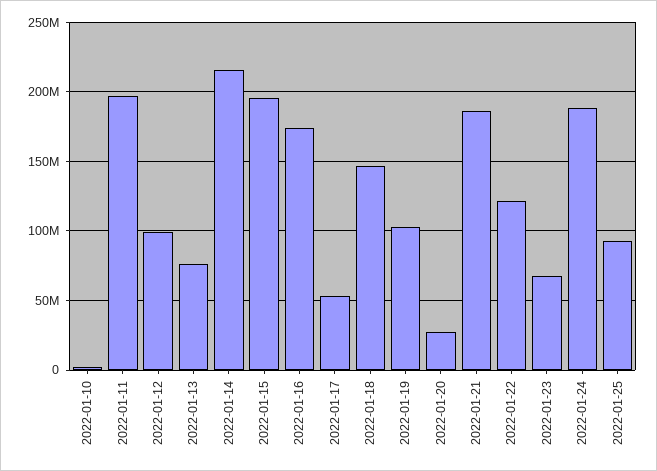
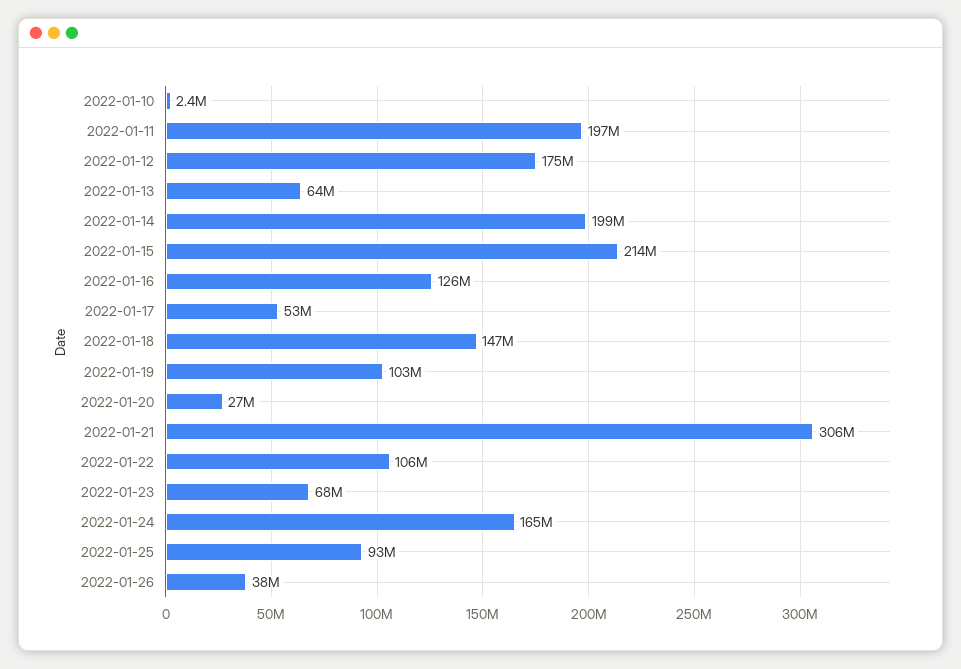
2022-01-12: 100000000 -> 175000000
2022-01-13: 75000000 -> 64000000
2022-01-14: 215000000 -> 199000000
2022-01-15: 195000000 -> 214000000
2022-01-16: 175000000 -> 126000000
2022-01-21: 185000000 -> 306000000
2022-01-22: 120000000 -> 106000000
2022-01-24: 190000000 -> 165000000
2022-01-26: none -> 38000000

